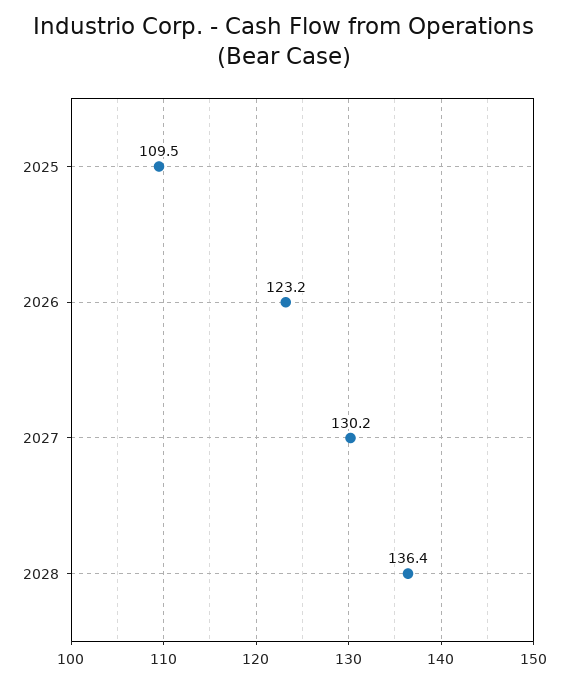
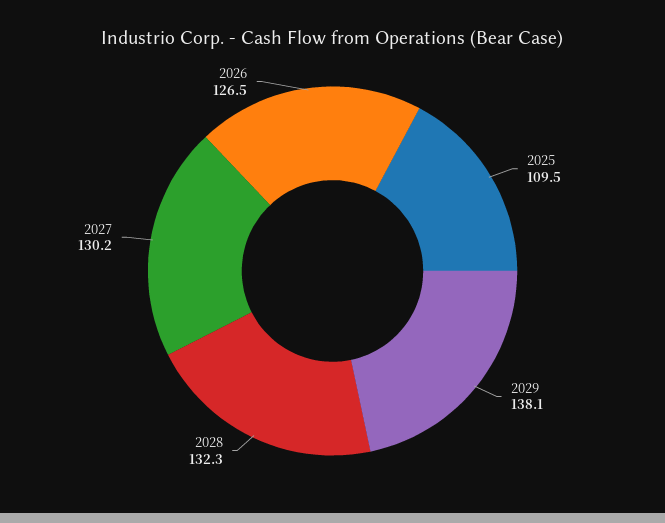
2026: 123.2 -> 126.5
2028: 136.4 -> 132.3
2029: none -> 138.1

